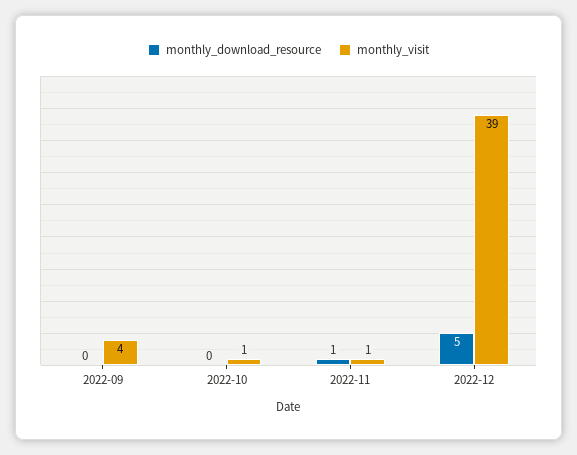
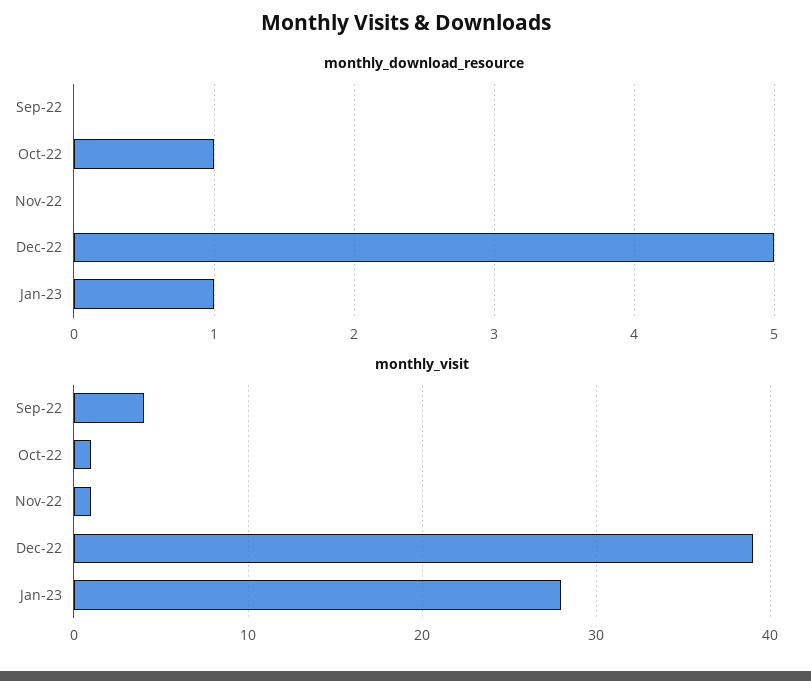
monthly_download_resource, 2022-10: 0 -> 1
monthly_download_resource, 2022-11: 1 -> 0
monthly_download_resource, Jan-23: none -> 1
monthly_visit, Jan-23: none -> 28

